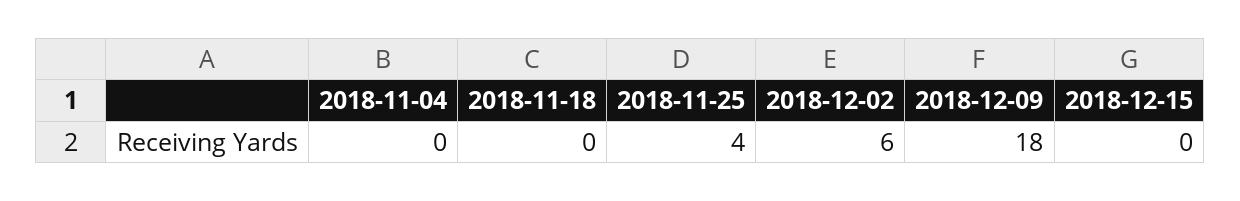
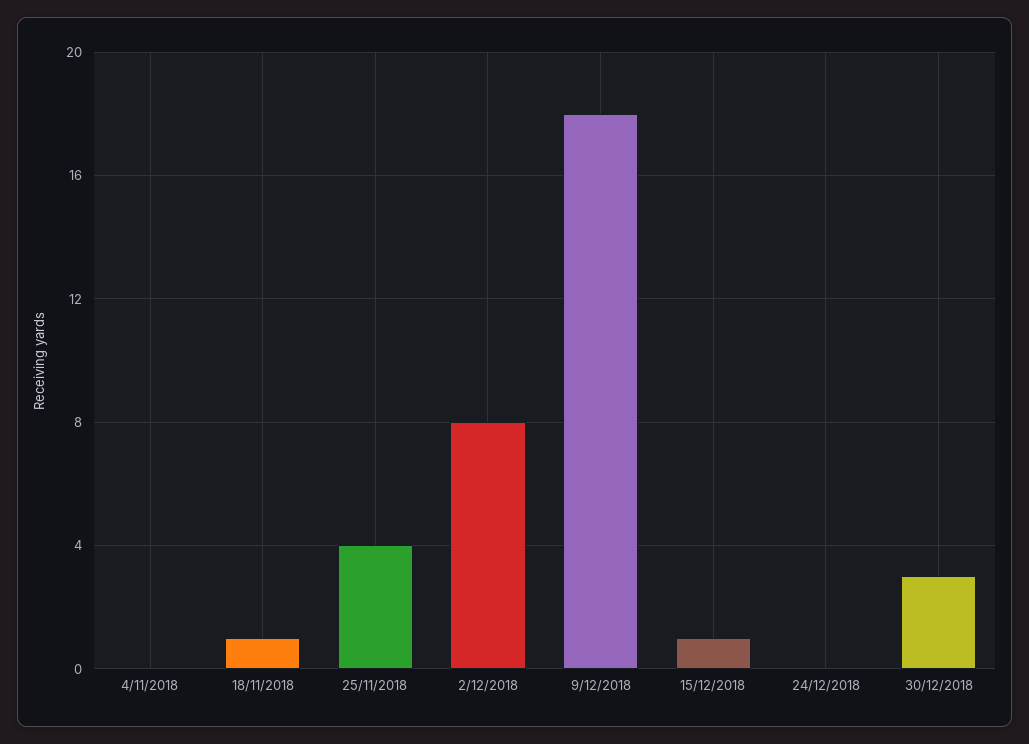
2018-11-18: 0 -> 1
2018-12-02: 6 -> 8
2018-12-15: 0 -> 1
24/12/2018: none -> 0
30/12/2018: none -> 3

